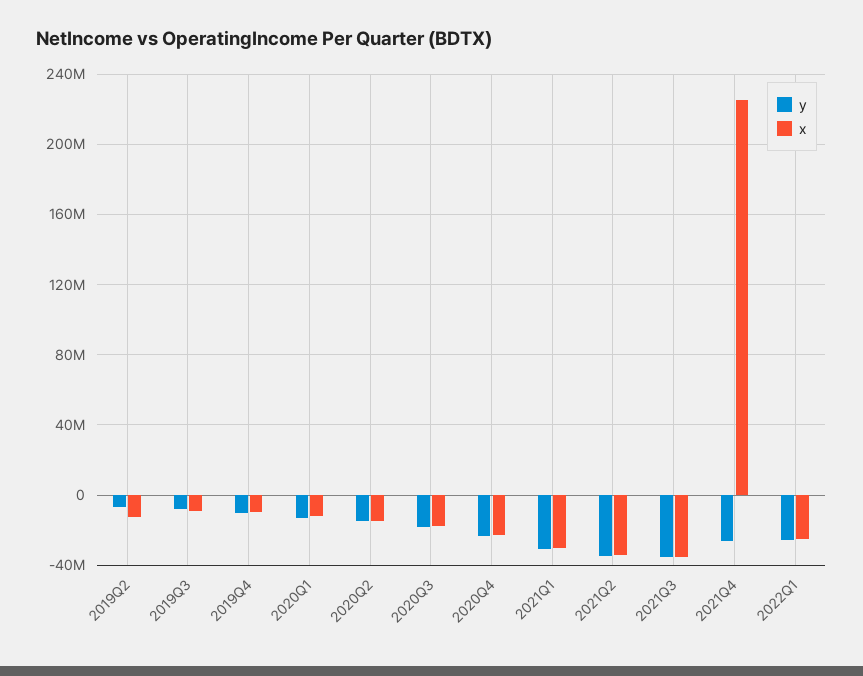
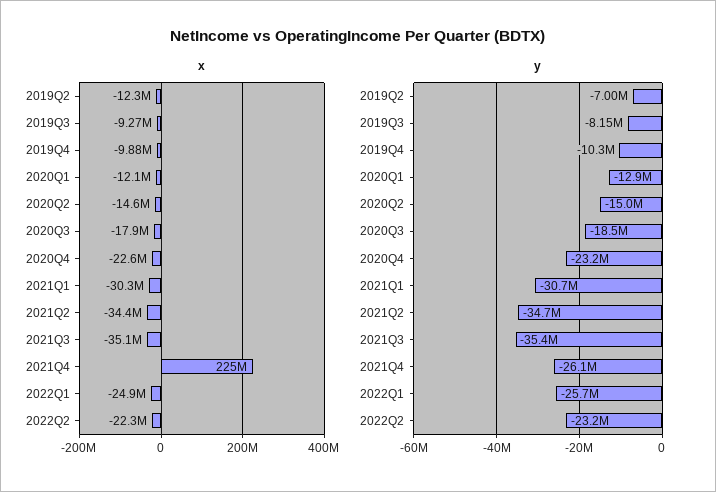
x, 2022Q2: none -> -22300000
y, 2022Q2: none -> -23200000

